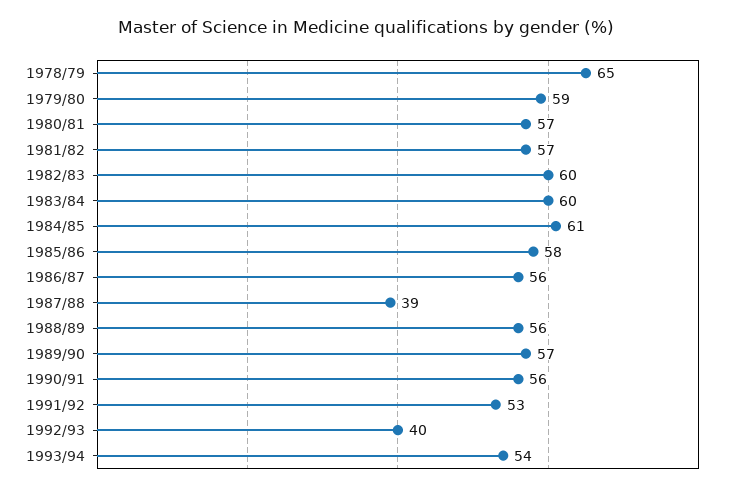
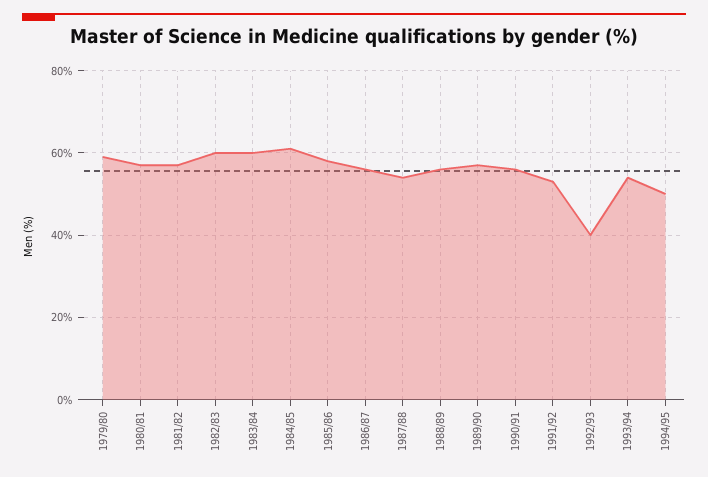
1978/79: 65 -> none
1987/88: 39 -> 55
1994/95: none -> 50

